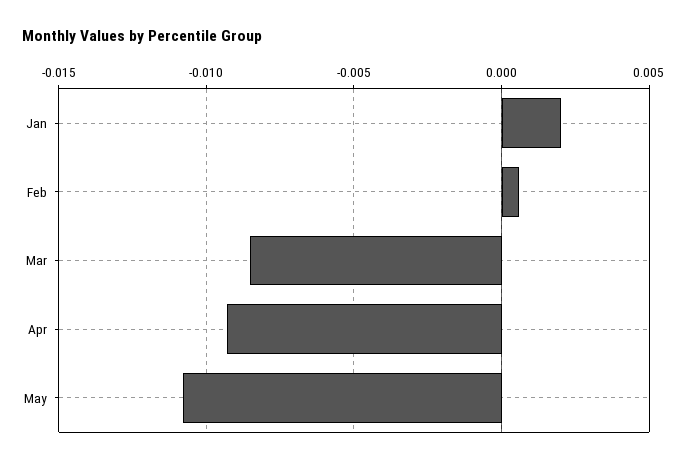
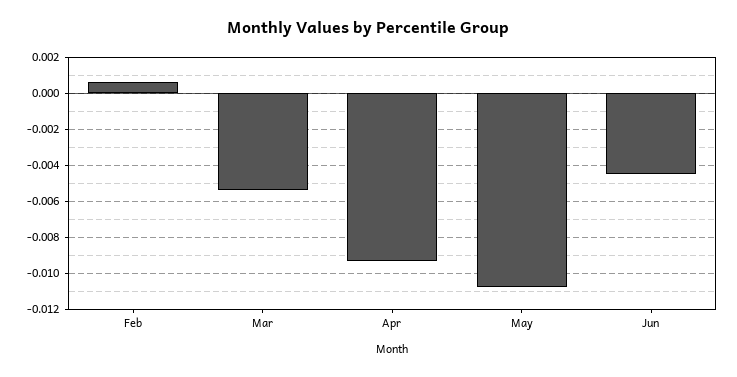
Jan: 0.002 -> none
Mar: -0.0085 -> -0.0055
Jun: none -> -0.0045

